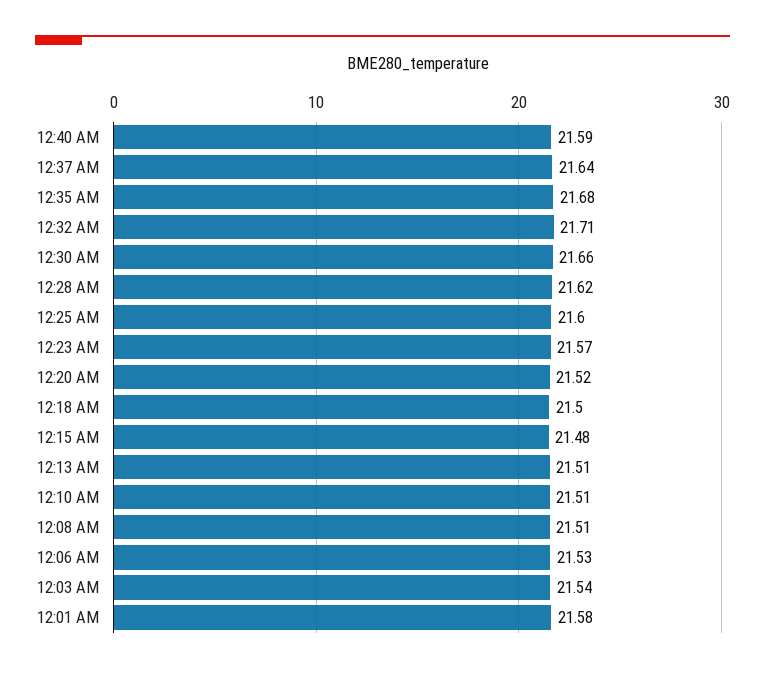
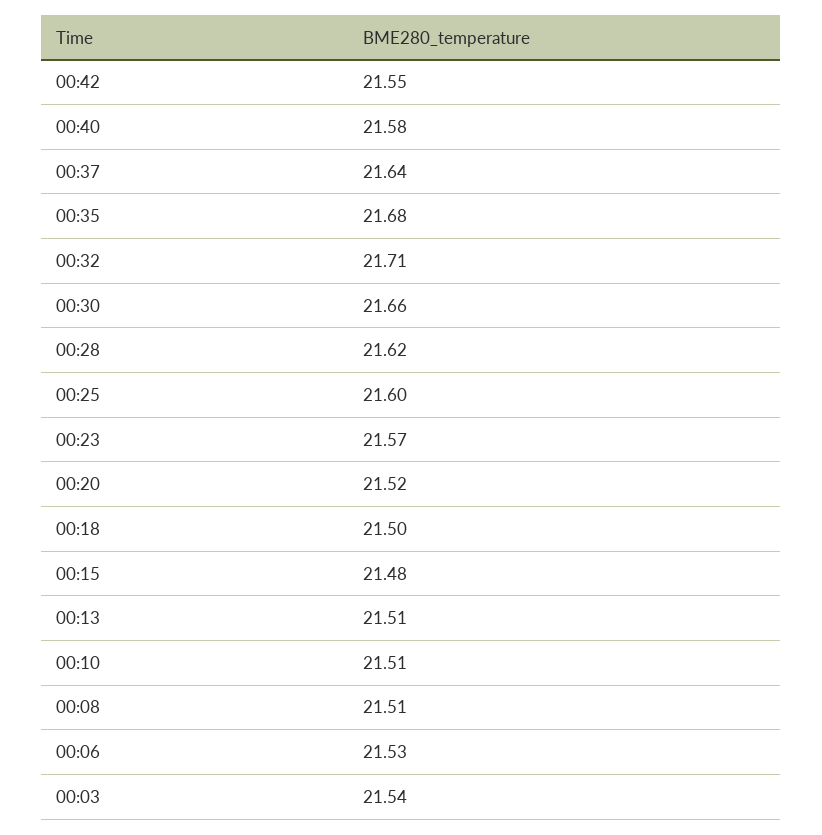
12:40 AM: 21.59 -> 21.58
12:01 AM: 21.58 -> none
00:42: none -> 21.55

